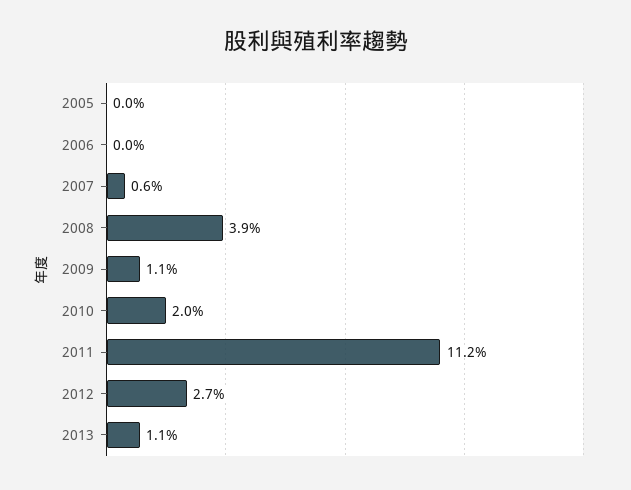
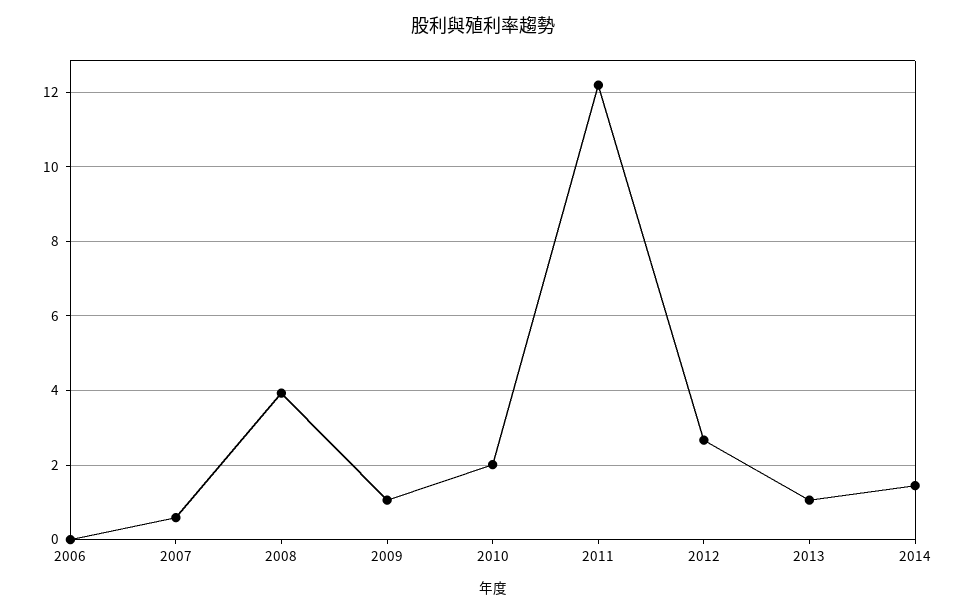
2005: 0 -> none
2011: 11.2 -> 12.2
2014: none -> 1.4

